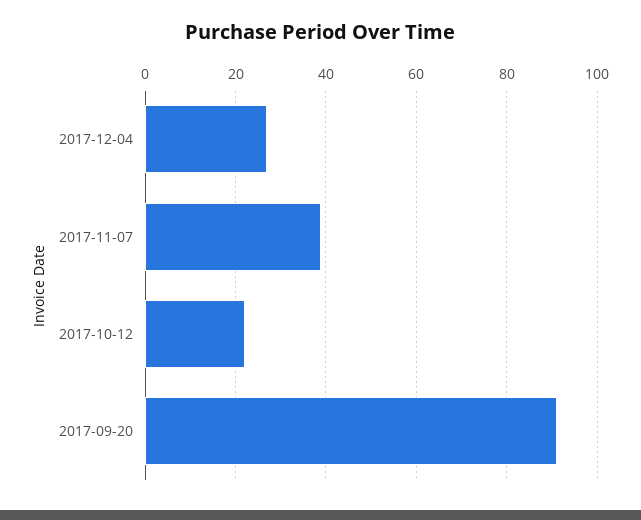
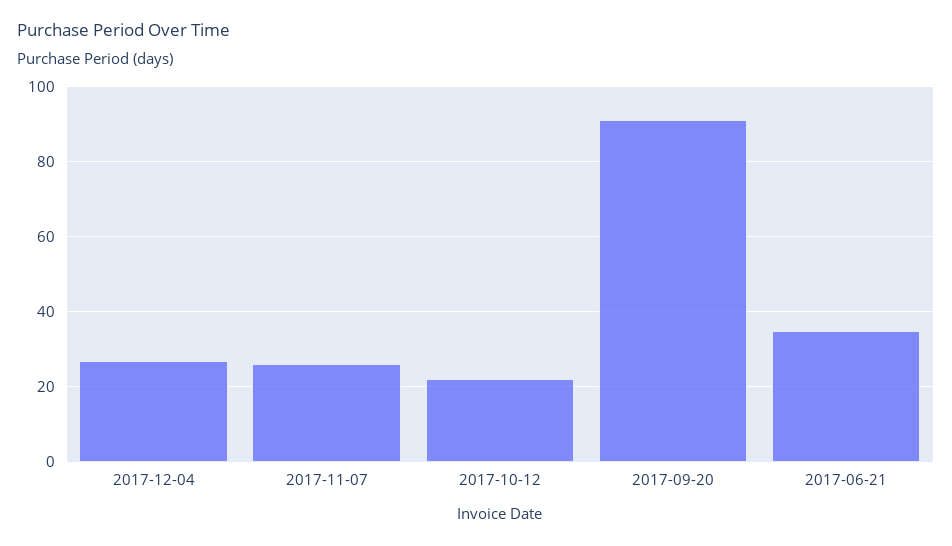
2017-11-07: 40 -> 25
2017-06-21: none -> 35

